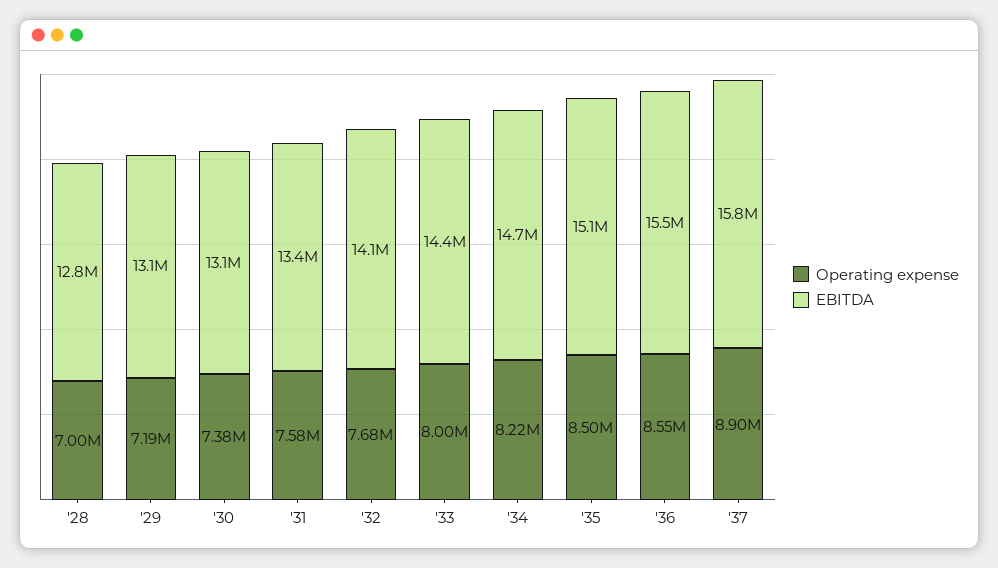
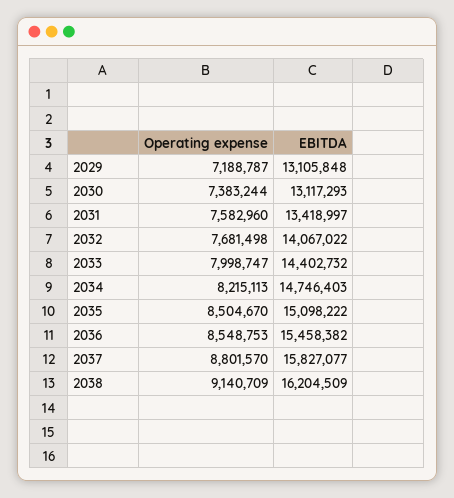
Operating expense, '28: 7000000 -> none
EBITDA, '28: 12800000 -> none
Operating expense, '37: 8900000 -> 8801570
Operating expense, 2038: none -> 9140709
EBITDA, 2038: none -> 16204509

